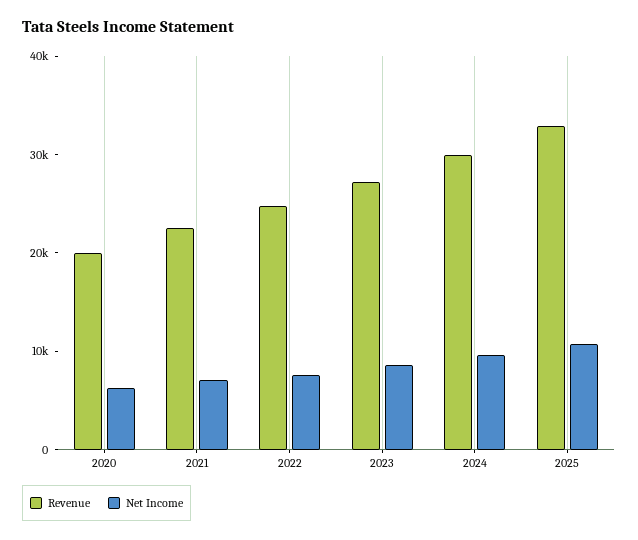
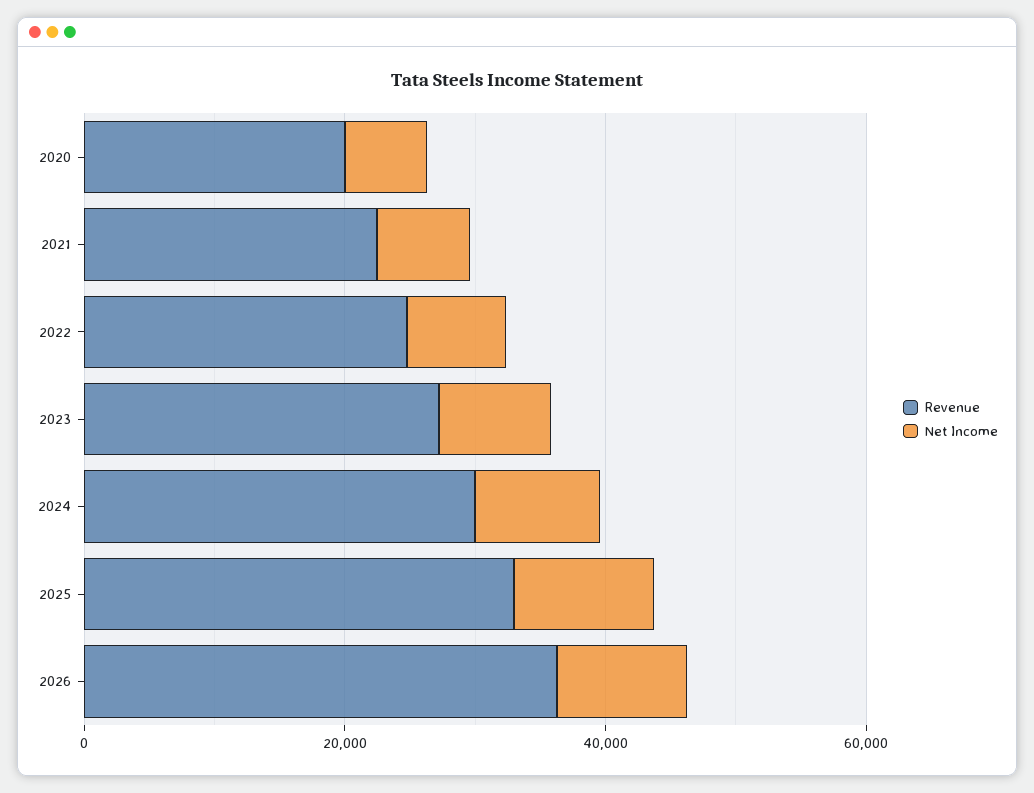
Revenue, 2026: none -> 35000
Net Income, 2026: none -> 10000

